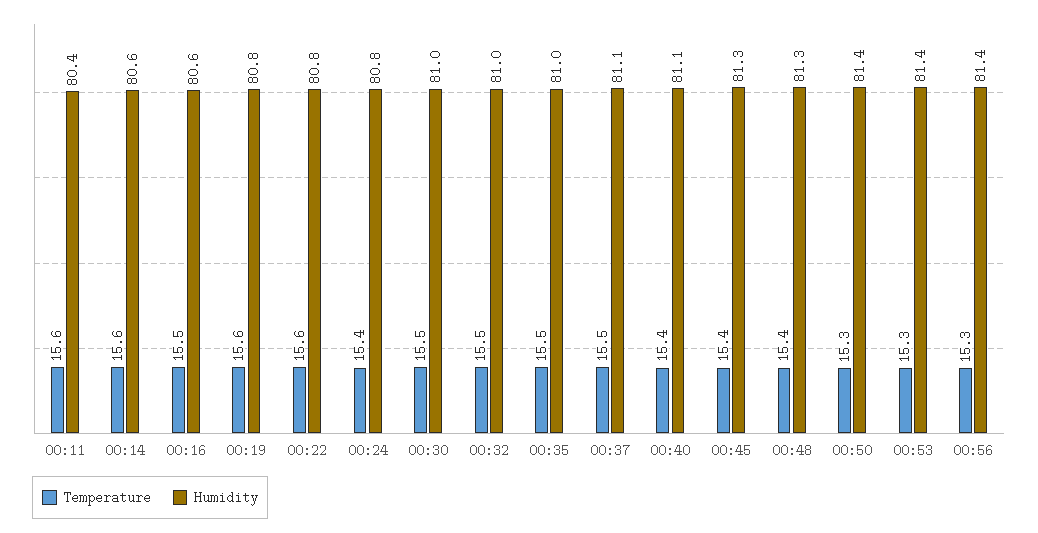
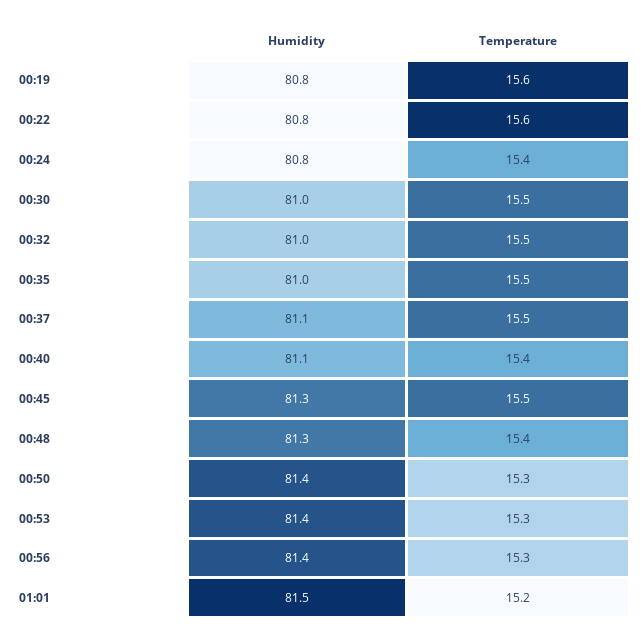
Temperature, 00:11: 15.6 -> none
Humidity, 00:11: 80.4 -> none
Temperature, 00:14: 15.6 -> none
Humidity, 00:14: 80.6 -> none
Temperature, 00:16: 15.5 -> none
Humidity, 00:16: 80.6 -> none
Temperature, 00:45: 15.4 -> 15.5
Humidity, 01:01: none -> 81.5
Temperature, 01:01: none -> 15.2

